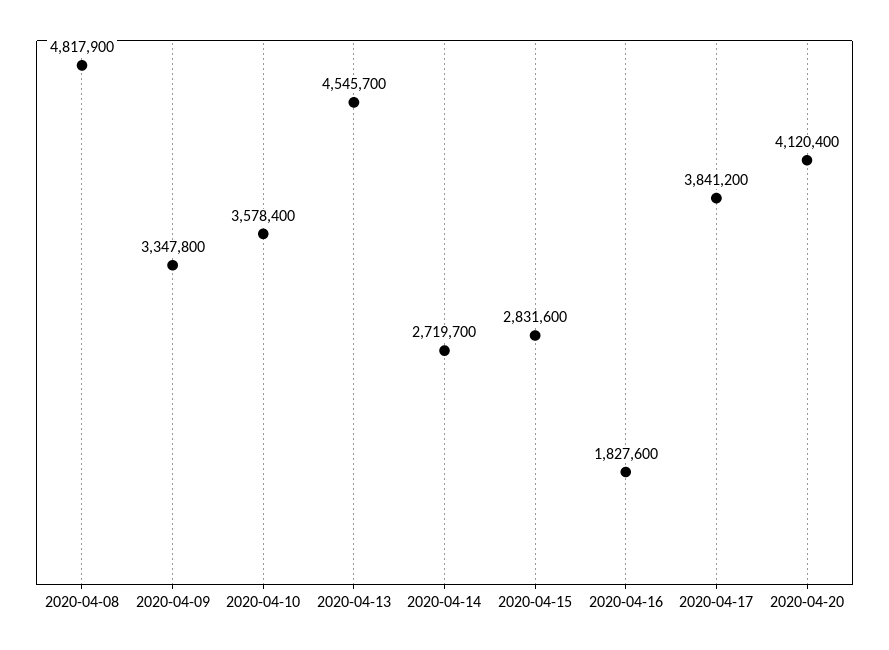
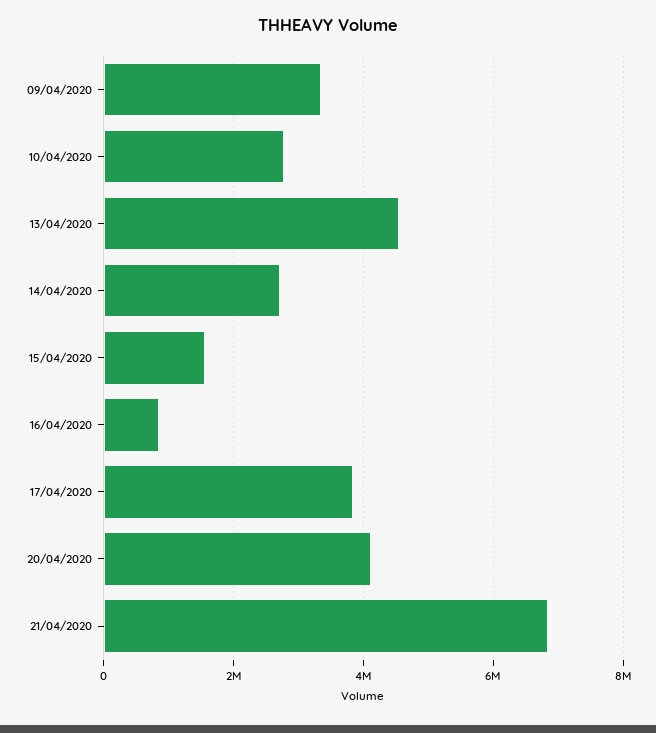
2020-04-08: 4817900 -> none
2020-04-10: 3578400 -> 2800000
2020-04-15: 2831600 -> 1600000
2020-04-16: 1827600 -> 800000
21/04/2020: none -> 6800000

